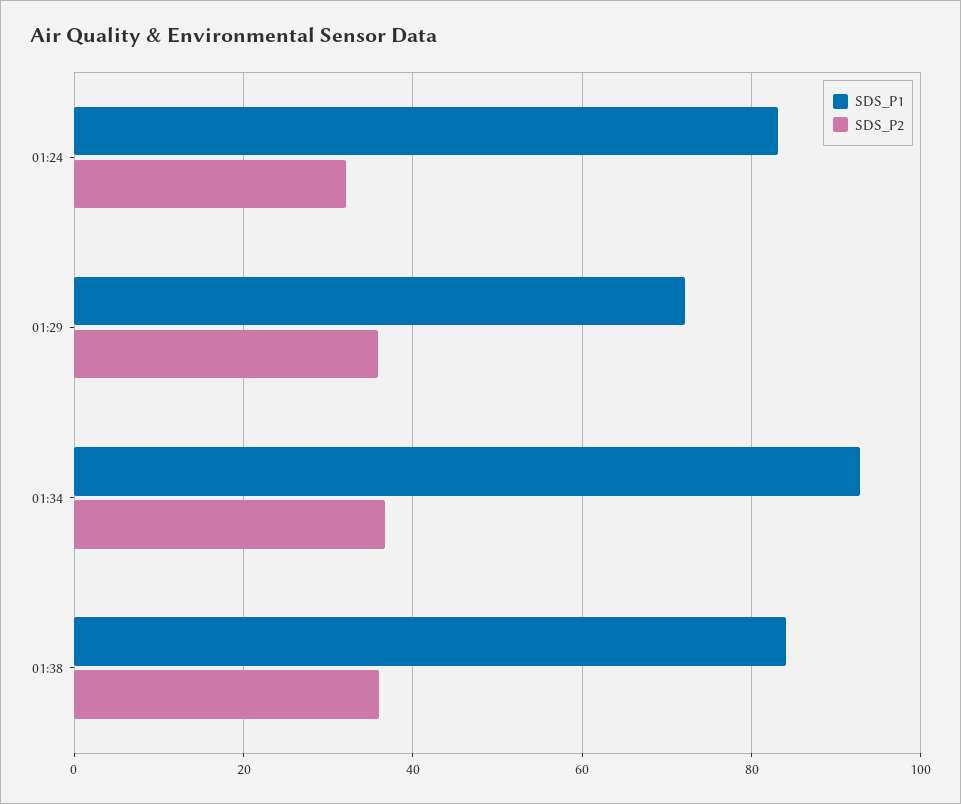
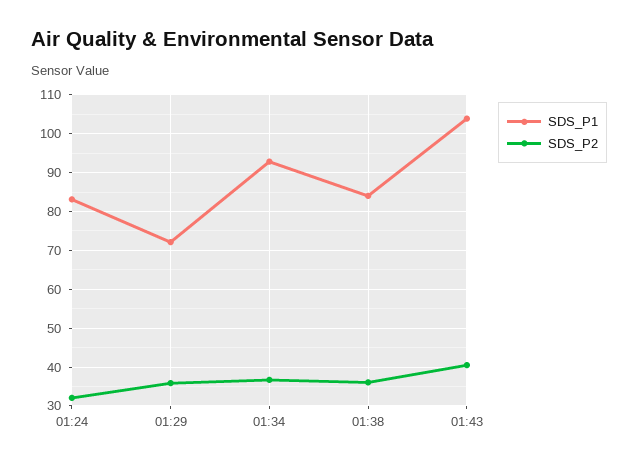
SDS_P1, 01:43: none -> 104
SDS_P2, 01:43: none -> 40

